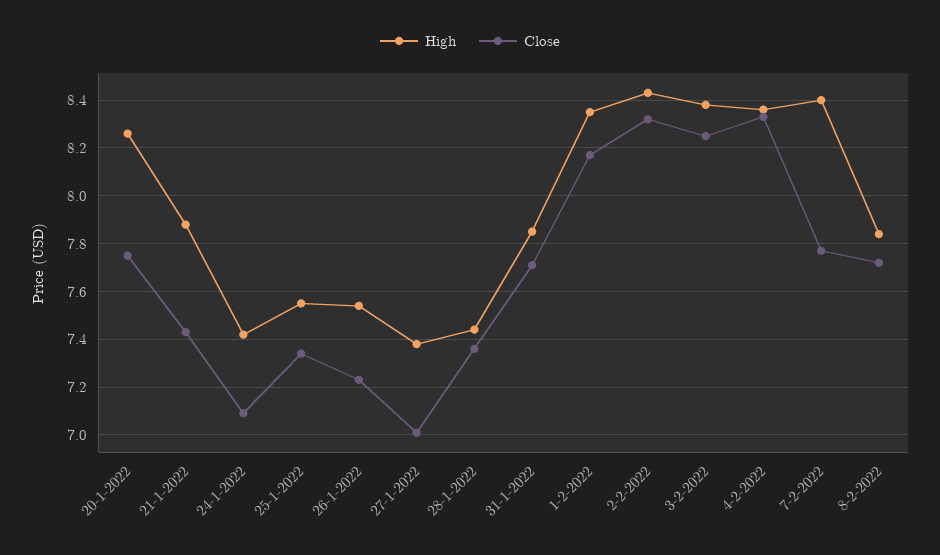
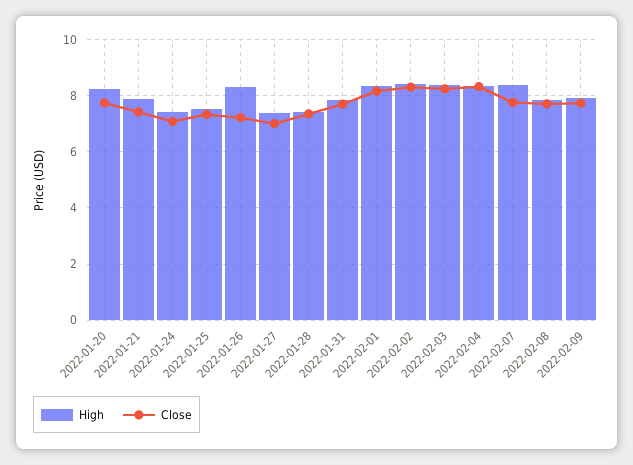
High, 26-1-2022: 7.55 -> 8.25
High, 2022-02-09: none -> 8
Close, 2022-02-09: none -> 7.75

